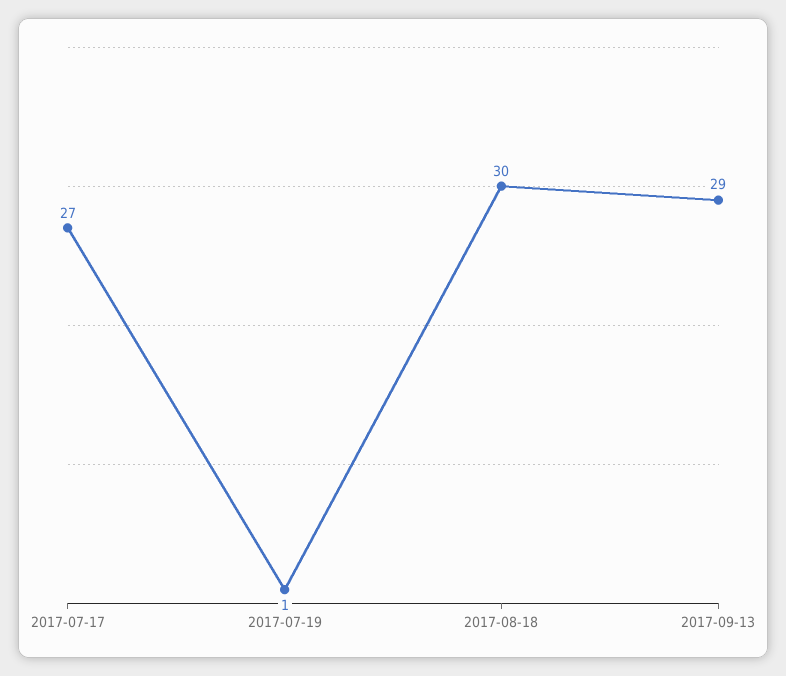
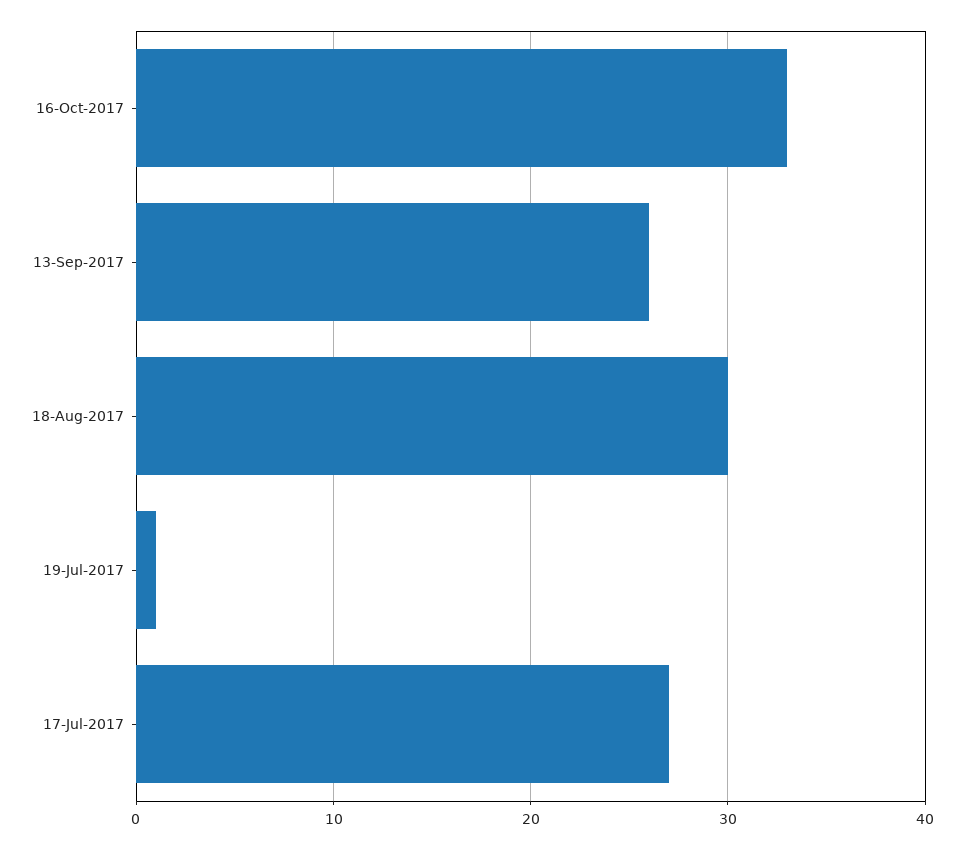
2017-09-13: 29 -> 26
16-Oct-2017: none -> 33

